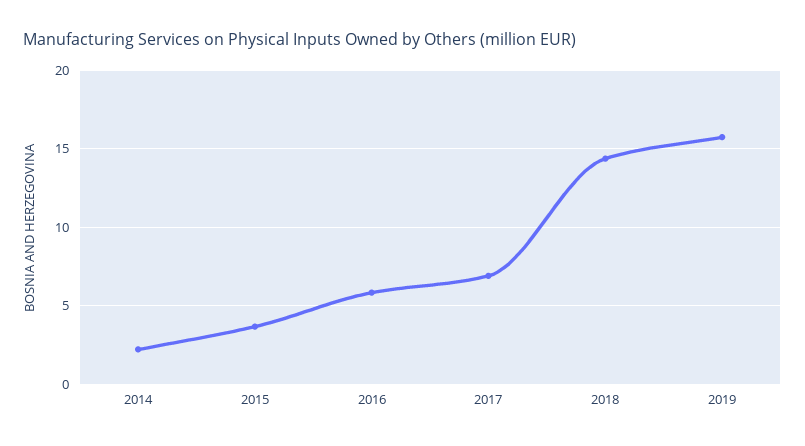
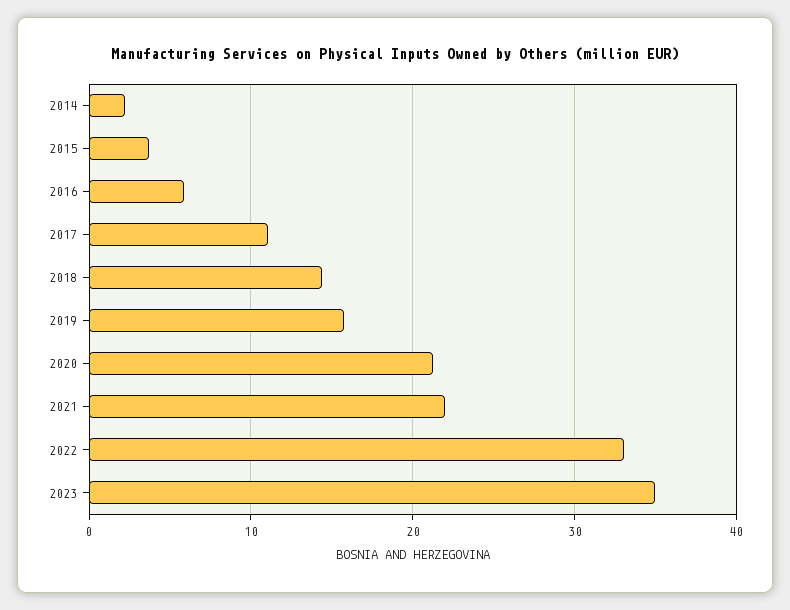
2017: 7 -> 11
2020: none -> 21
2021: none -> 22
2022: none -> 33
2023: none -> 35

